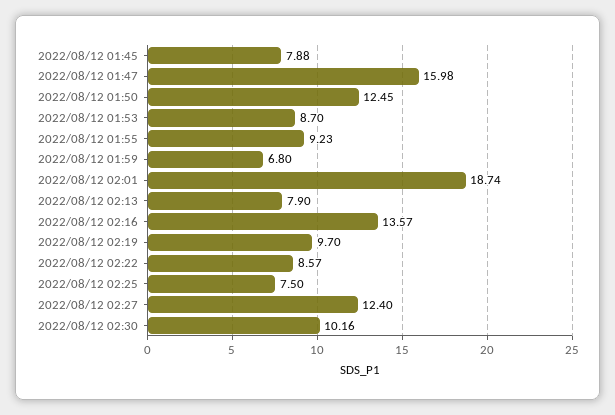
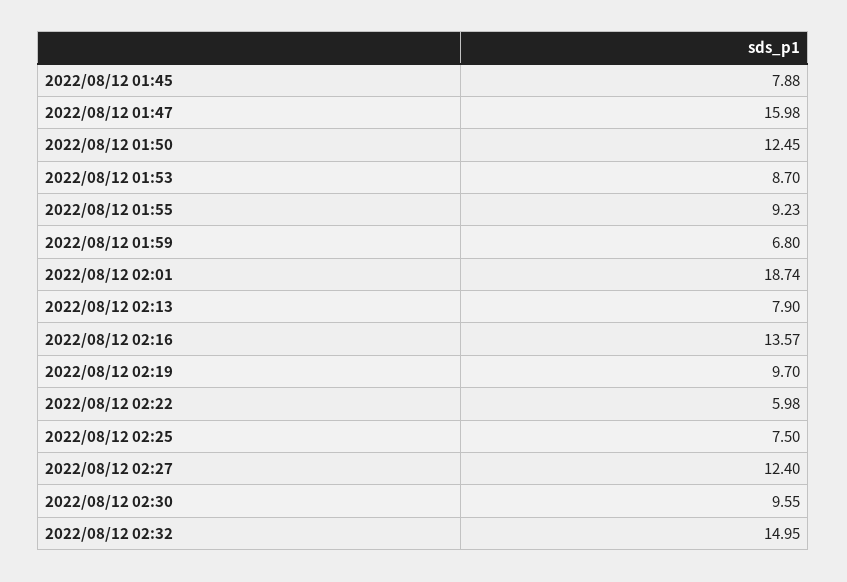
2022/08/12 02:22: 8.57 -> 5.98
2022/08/12 02:30: 10.16 -> 9.55
2022/08/12 02:32: none -> 14.95

